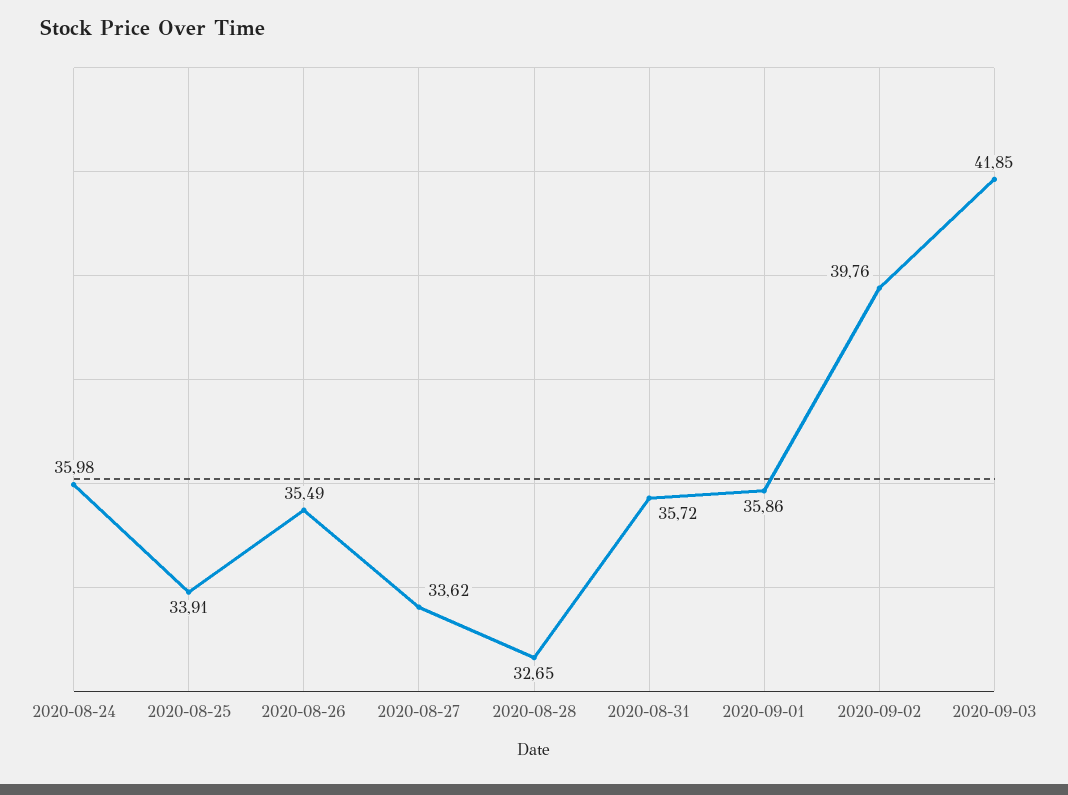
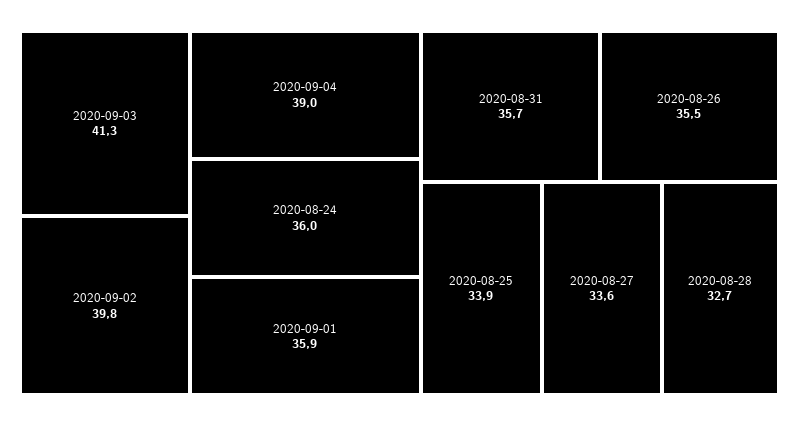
2020-09-03: 41.85 -> 41.3
2020-09-04: none -> 39

